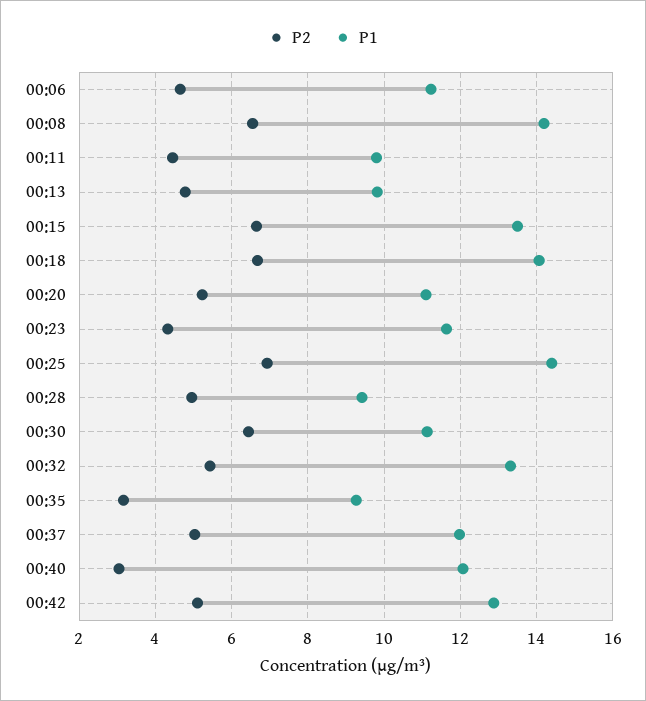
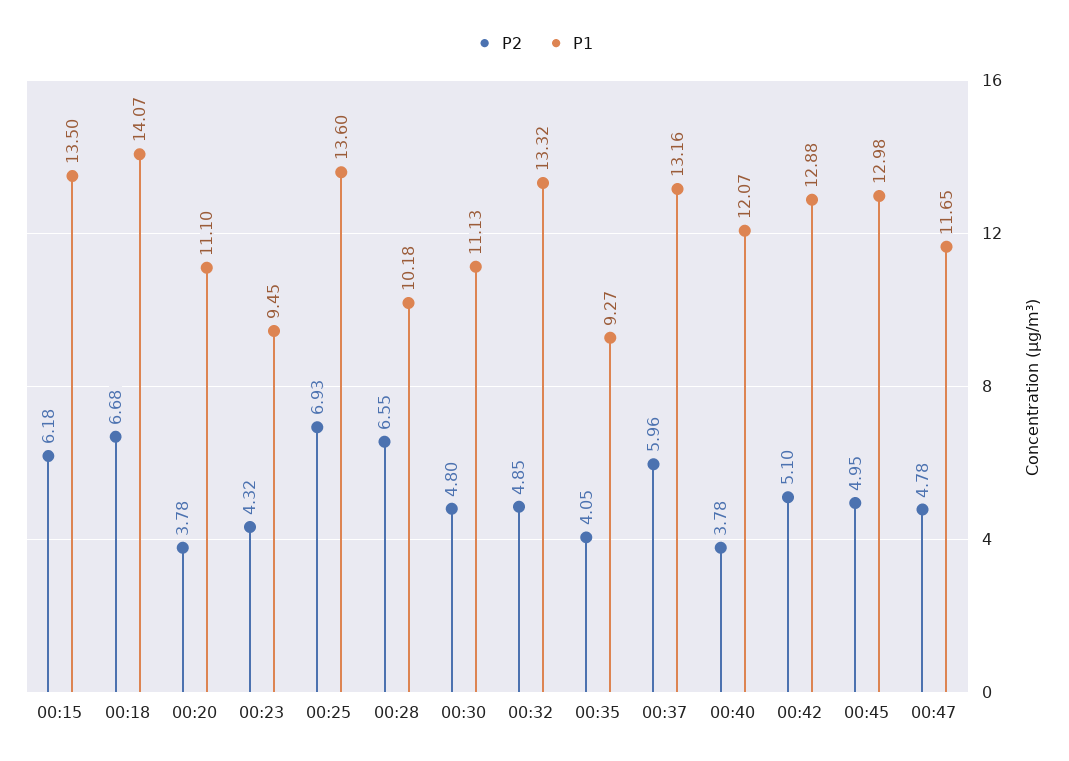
P2, 00:06: 4.6 -> none
P1, 00:06: 11.2 -> none
P2, 00:08: 6.6 -> none
P1, 00:08: 14.2 -> none
P2, 00:11: 4.4 -> none
P1, 00:11: 9.8 -> none
P2, 00:13: 4.8 -> none
P1, 00:13: 9.8 -> none
P2, 00:15: 6.6 -> 6.18
P2, 00:20: 5.2 -> 3.78
P1, 00:23: 11.6 -> 9.45
P1, 00:25: 14.4 -> 13.6
P2, 00:28: 5 -> 6.55
P1, 00:28: 9.4 -> 10.18
P2, 00:30: 6.4 -> 4.8
P2, 00:32: 5.4 -> 4.85
P2, 00:35: 3.2 -> 4.05
P2, 00:37: 5 -> 5.96
P1, 00:37: 12 -> 13.16
P2, 00:40: 3 -> 3.78
P2, 00:45: none -> 4.95
P1, 00:45: none -> 12.98
P2, 00:47: none -> 4.78
P1, 00:47: none -> 11.65

